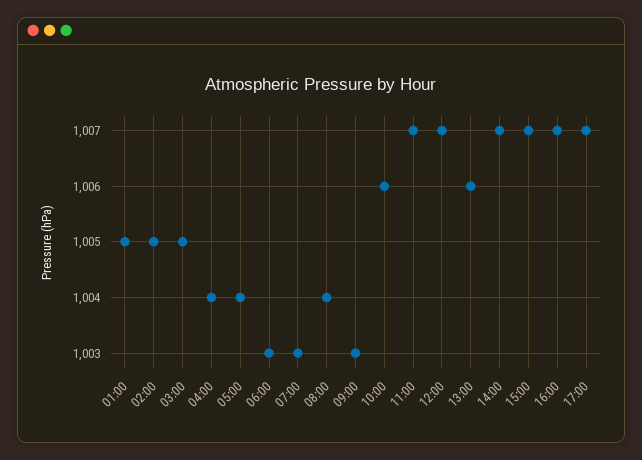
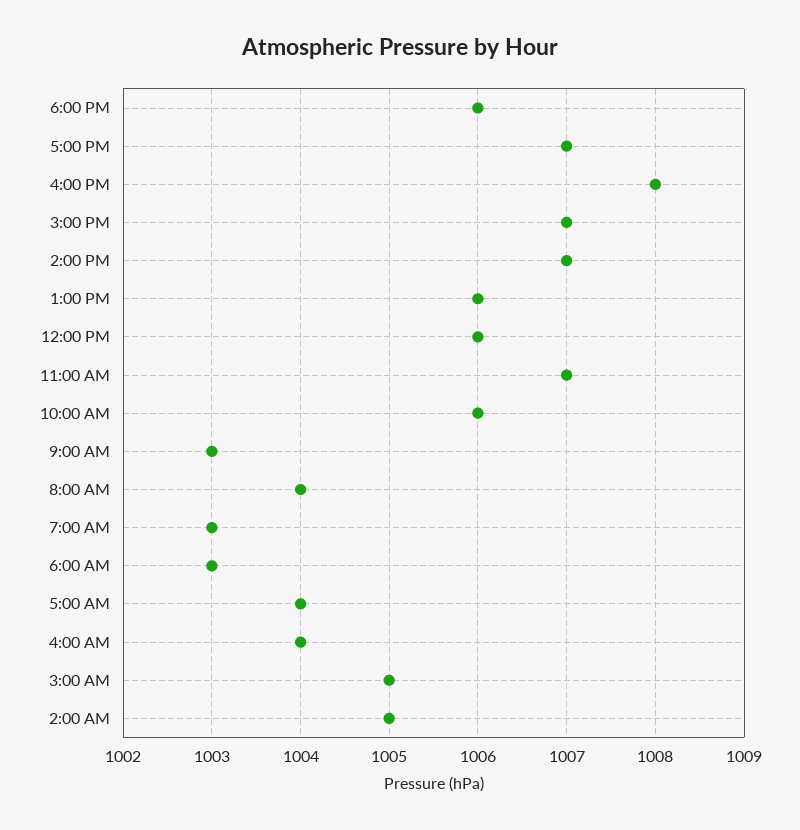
01:00: 1005 -> none
12:00: 1007 -> 1006
16:00: 1007 -> 1008
6:00 PM: none -> 1006

